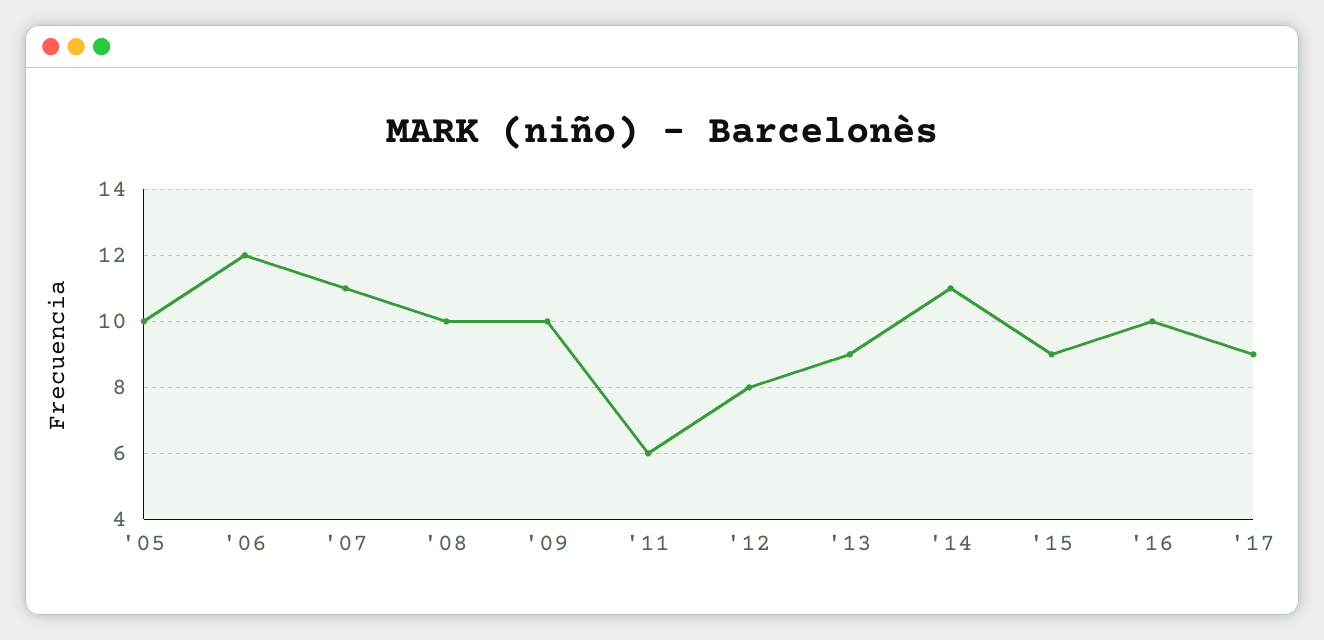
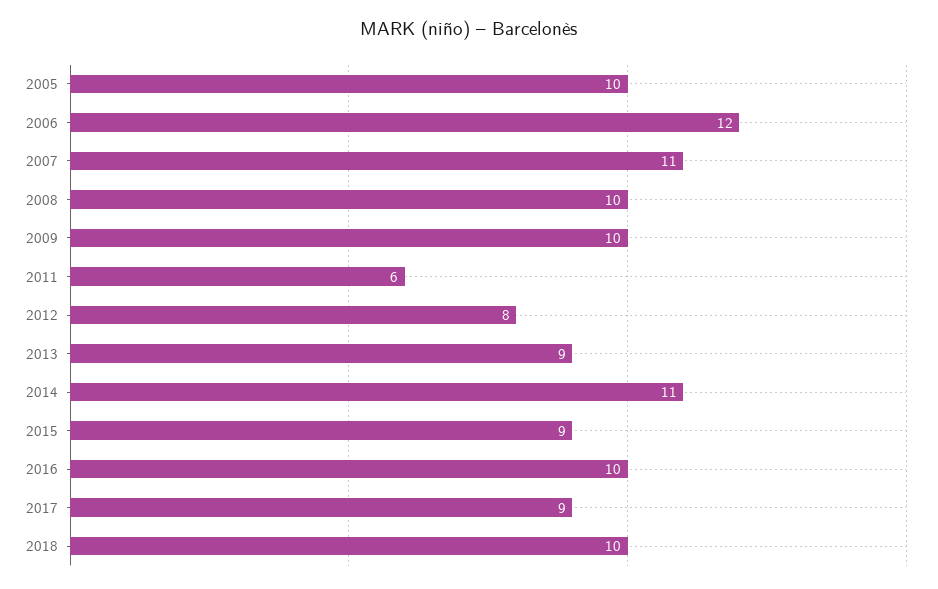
2018: none -> 10

